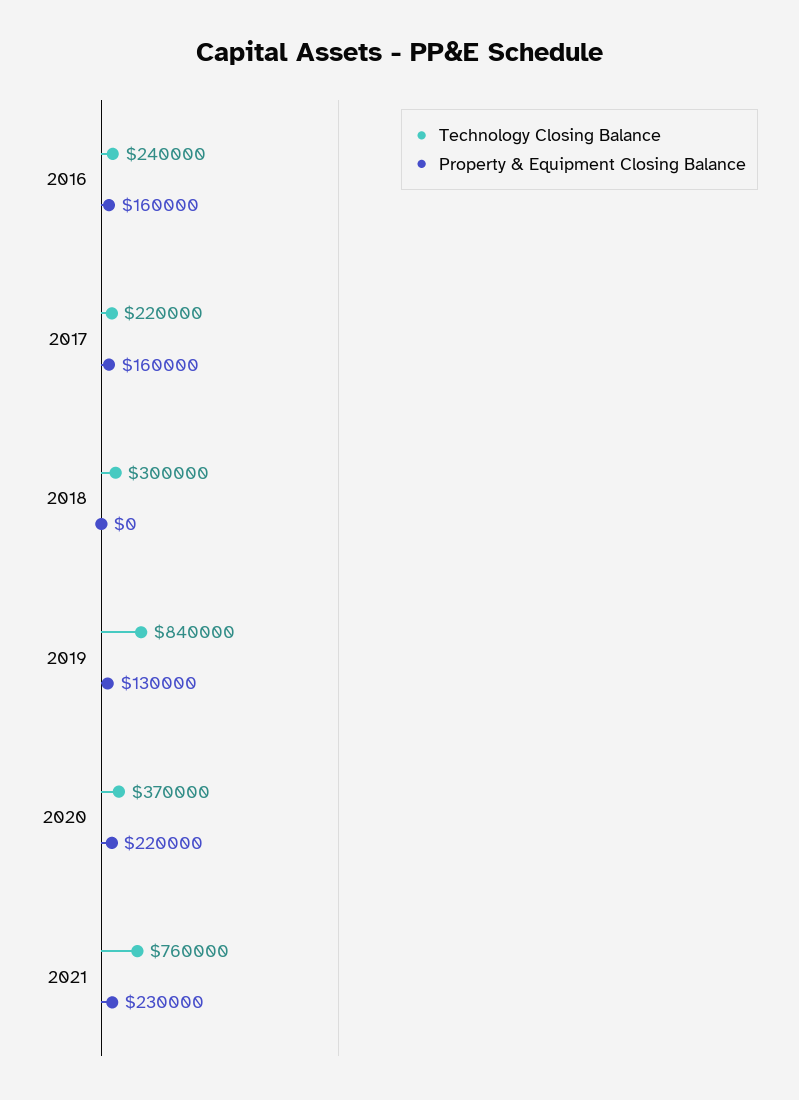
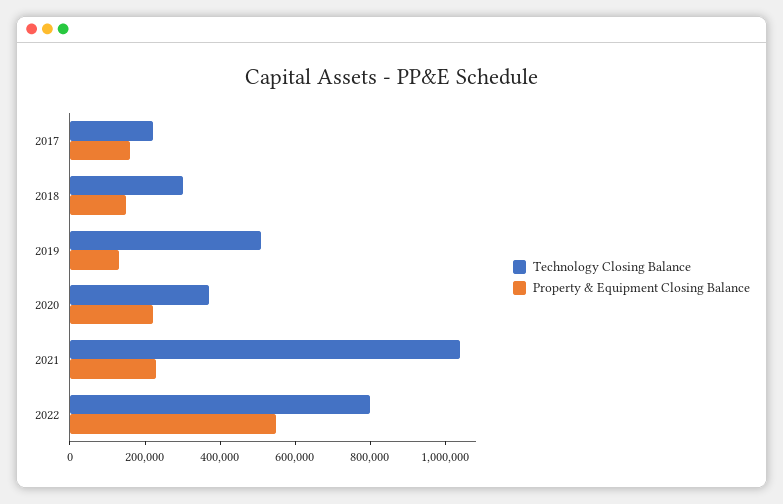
Technology Closing Balance, 2016: 240000 -> none
Property & Equipment Closing Balance, 2016: 160000 -> none
Property & Equipment Closing Balance, 2018: 0 -> 150000
Technology Closing Balance, 2019: 840000 -> 500000
Technology Closing Balance, 2021: 760000 -> 1050000
Technology Closing Balance, 2022: none -> 800000
Property & Equipment Closing Balance, 2022: none -> 550000

